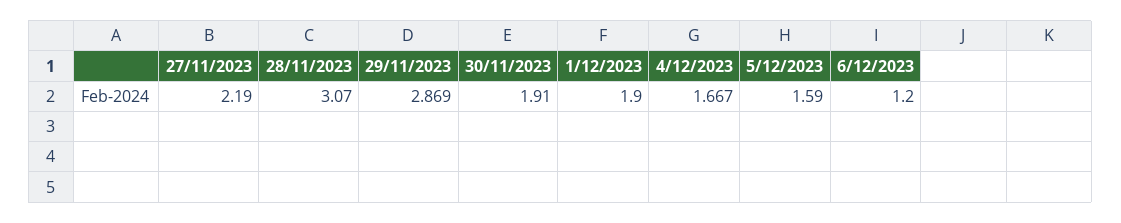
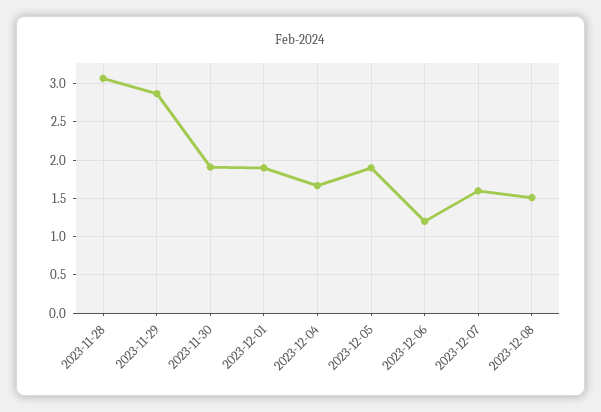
27/11/2023: 2.19 -> none
5/12/2023: 1.59 -> 1.9
2023-12-07: none -> 1.6
2023-12-08: none -> 1.5

